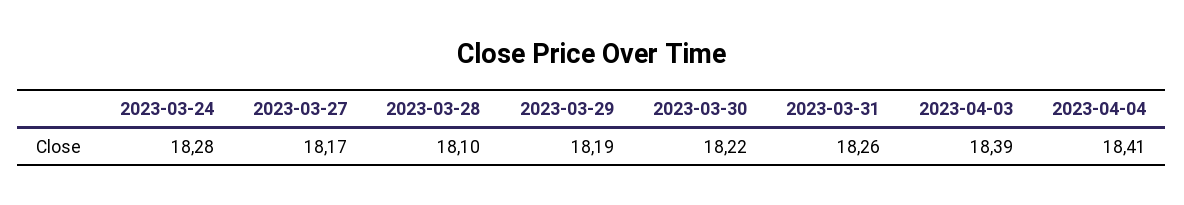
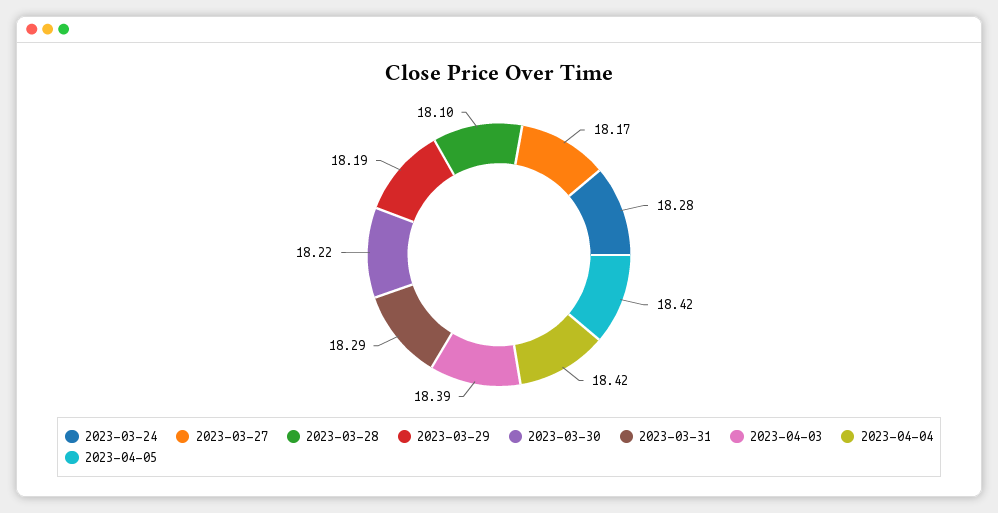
2023-03-31: 18.26 -> 18.29
2023-04-04: 18.41 -> 18.42
2023-04-05: none -> 18.42

